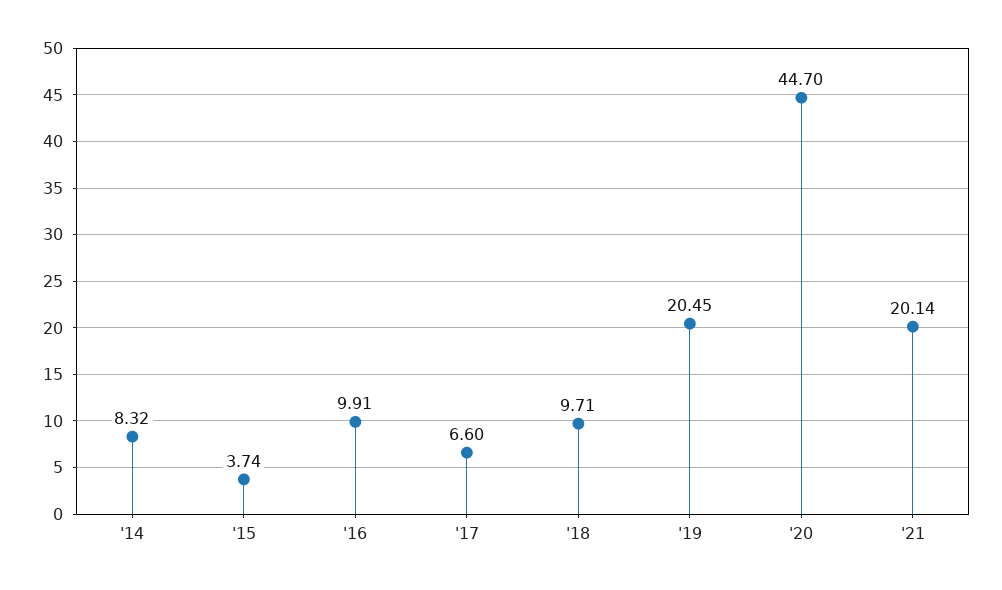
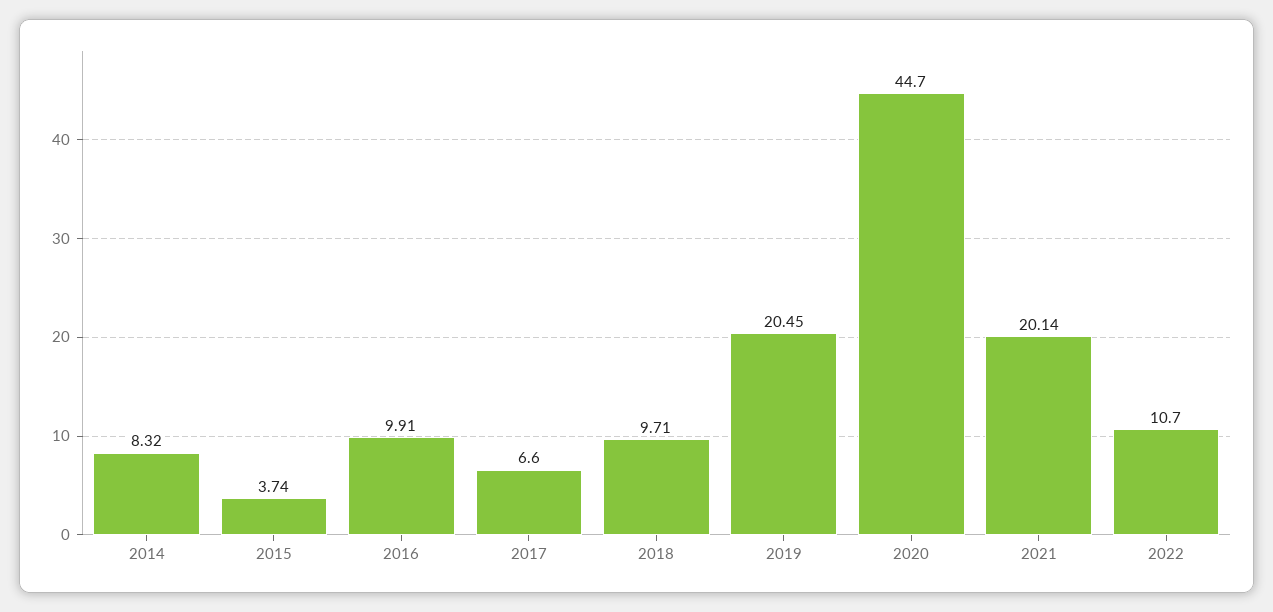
2022: none -> 10.7

